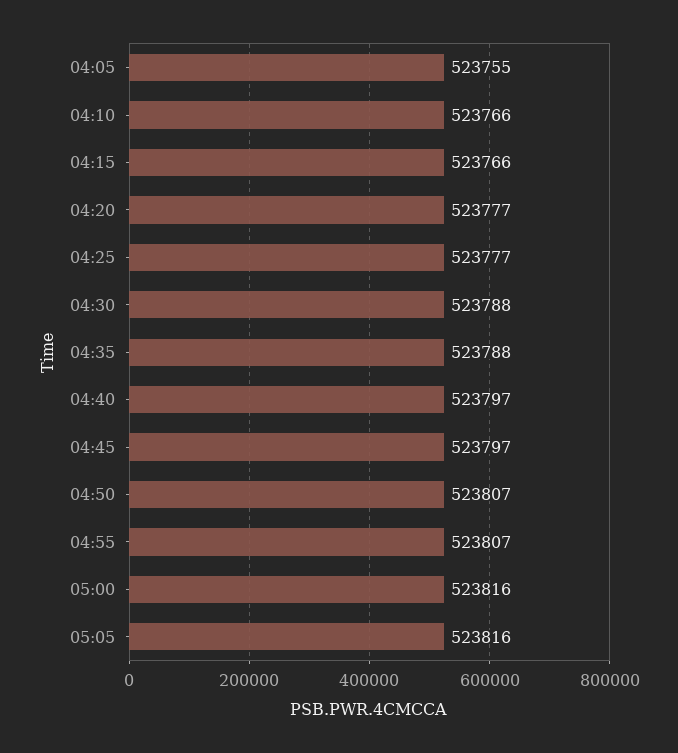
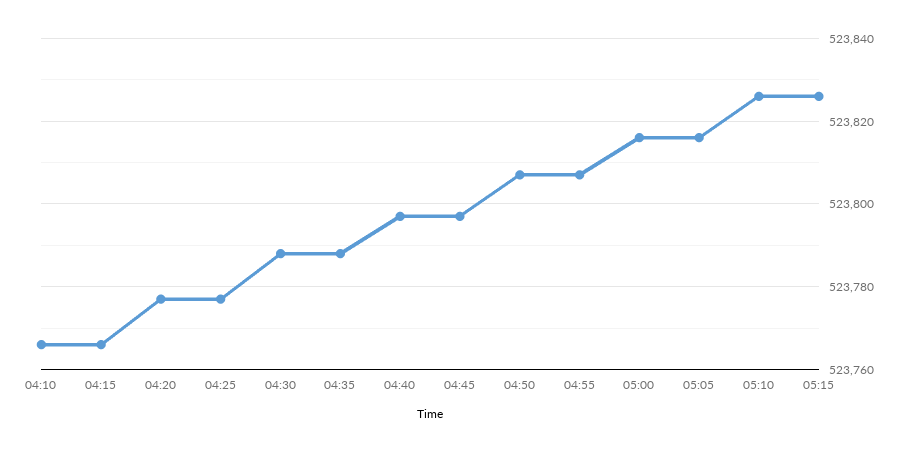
04:05: 523755 -> none
05:10: none -> 523825
05:15: none -> 523825

